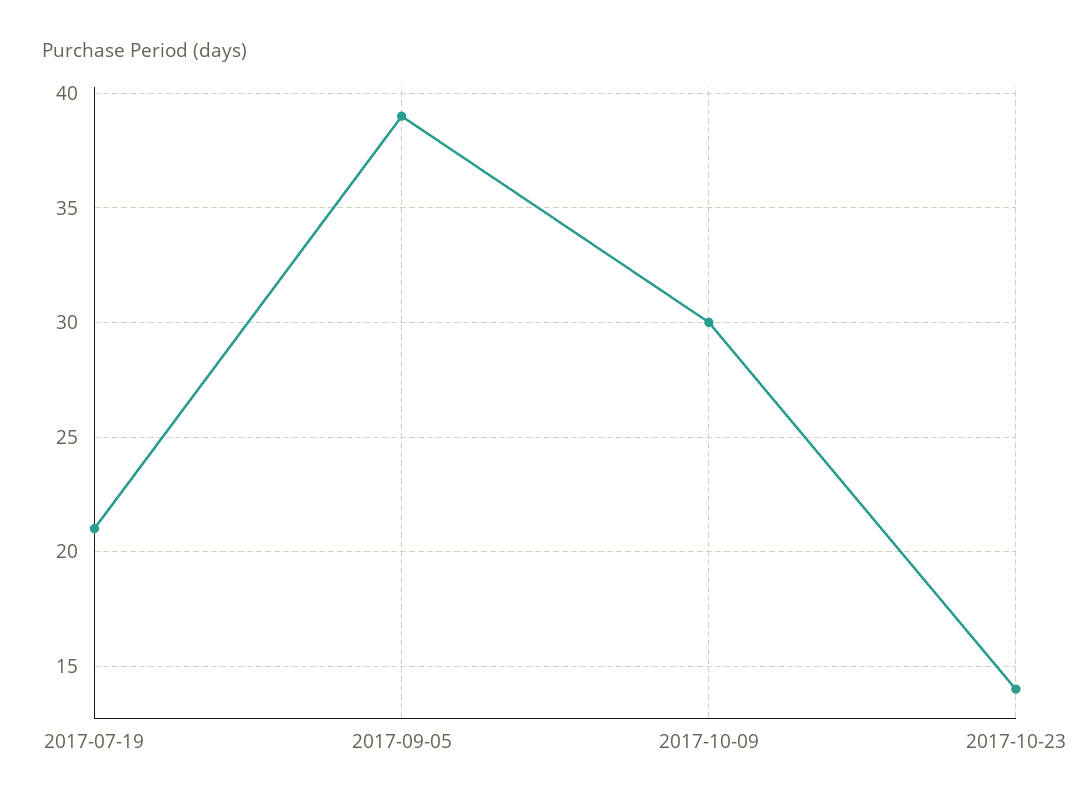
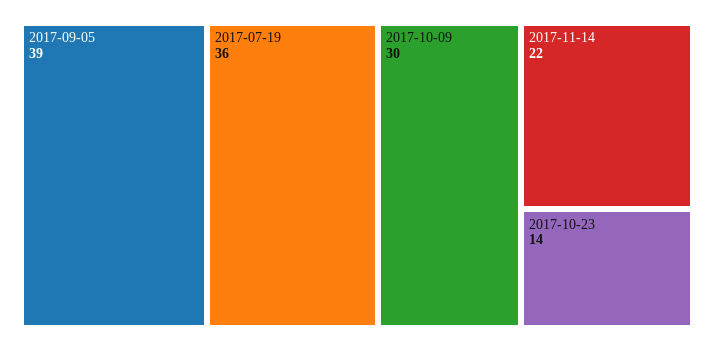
2017-07-19: 21 -> 36
2017-11-14: none -> 22

